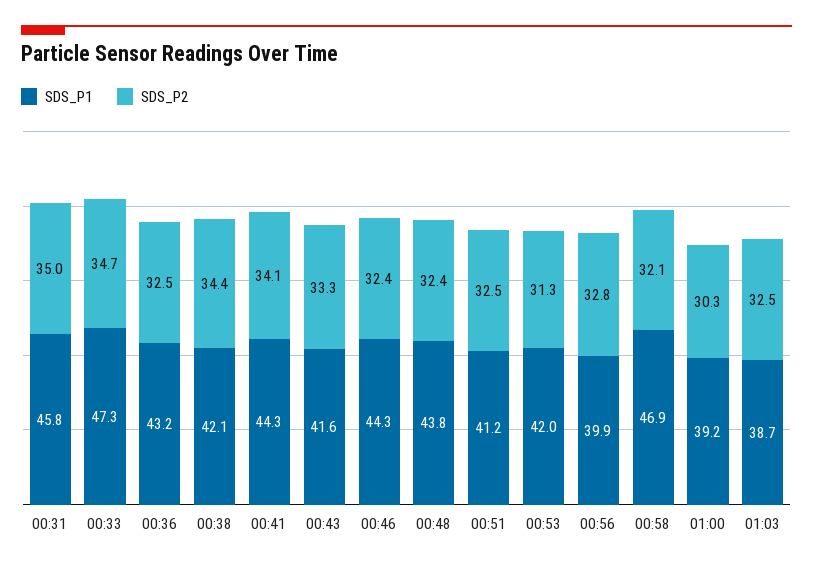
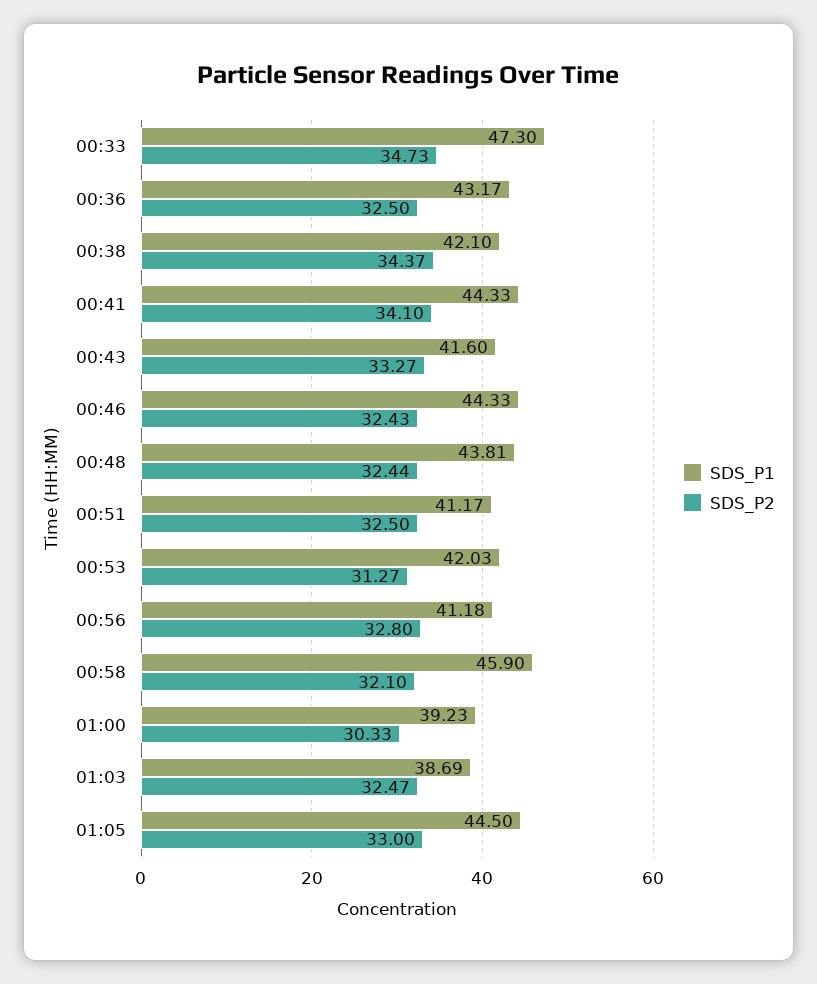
SDS_P1, 00:31: 45.8 -> none
SDS_P2, 00:31: 35 -> none
SDS_P1, 00:56: 39.9 -> 41.18
SDS_P1, 00:58: 46.9 -> 45.9
SDS_P1, 01:05: none -> 44.5
SDS_P2, 01:05: none -> 33

